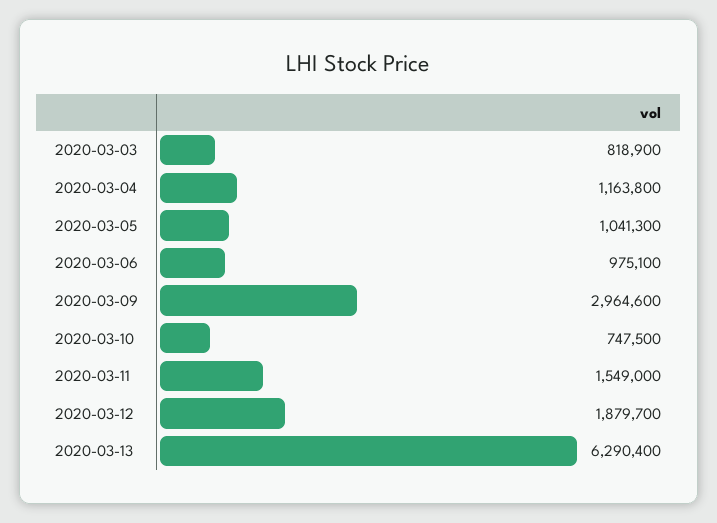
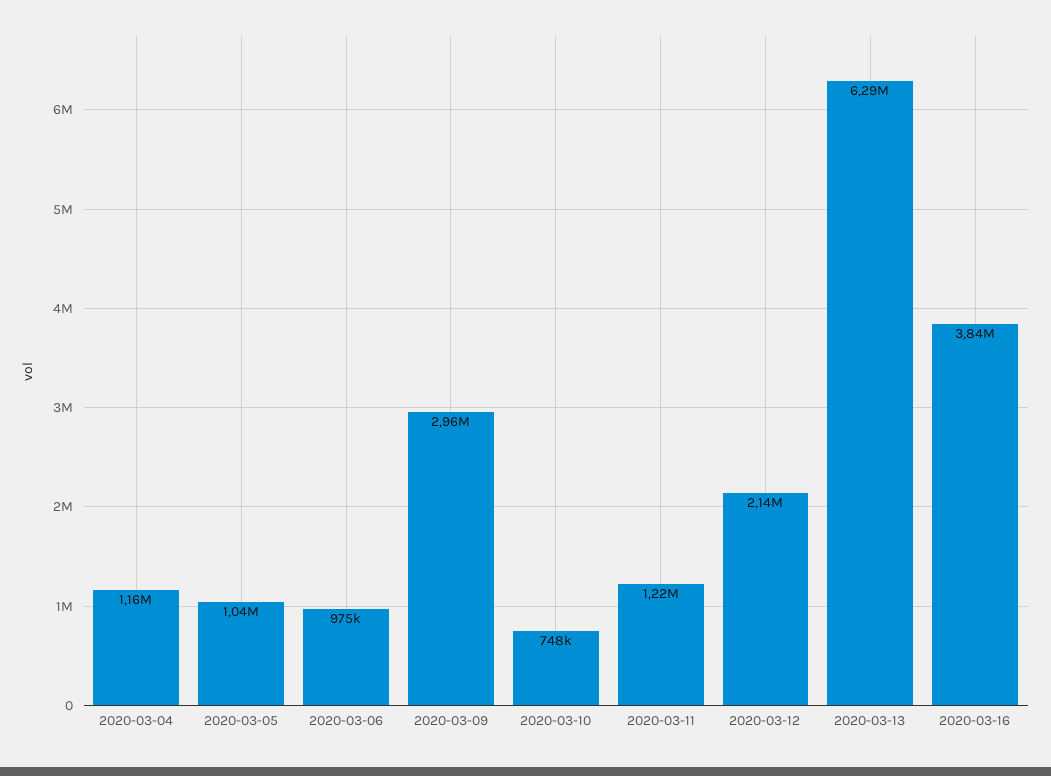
2020-03-03: 818900 -> none
2020-03-11: 1549000 -> 1220000
2020-03-12: 1879700 -> 2140000
2020-03-16: none -> 3840000

